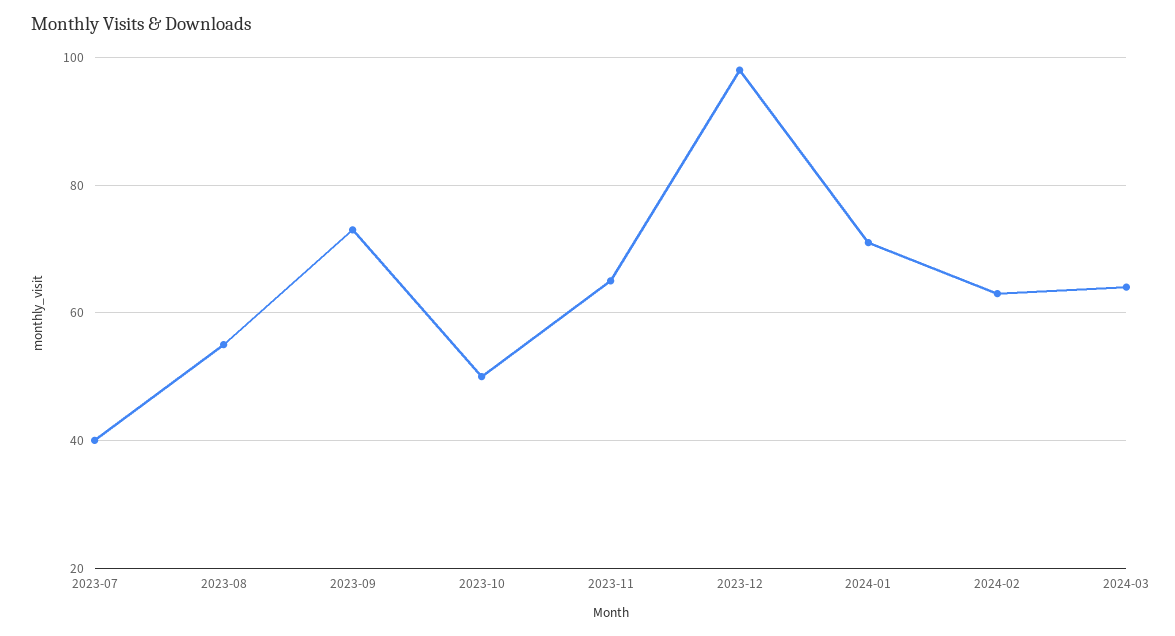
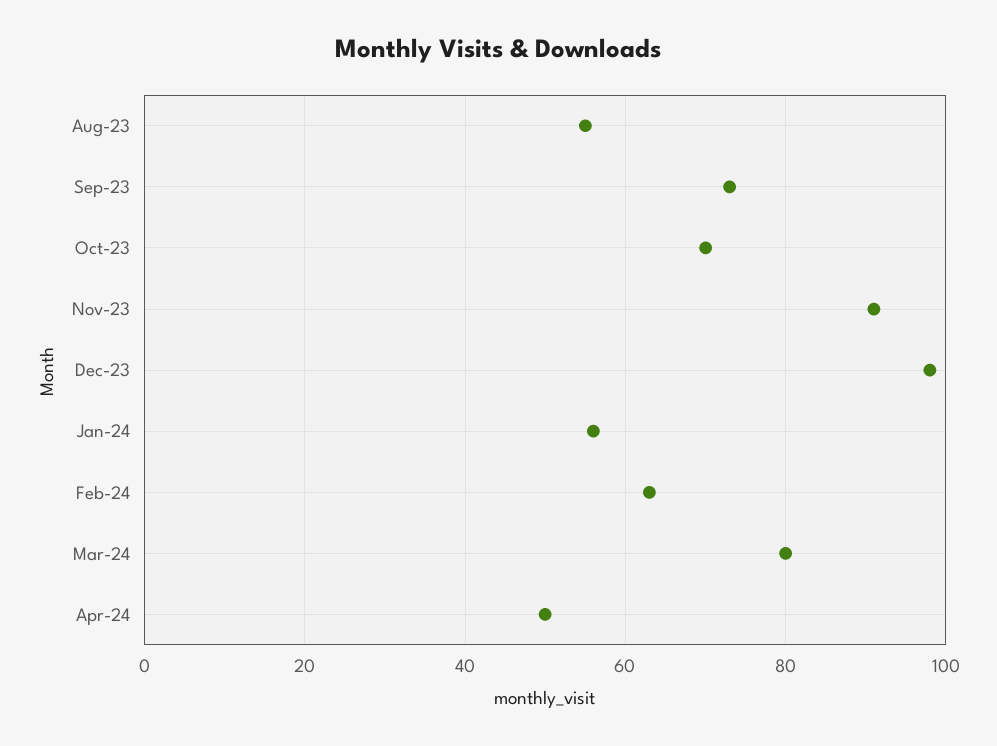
2023-07: 40 -> none
2023-10: 50 -> 70
2023-11: 65 -> 90
2024-01: 70 -> 55
2024-03: 65 -> 80
Apr-24: none -> 50

